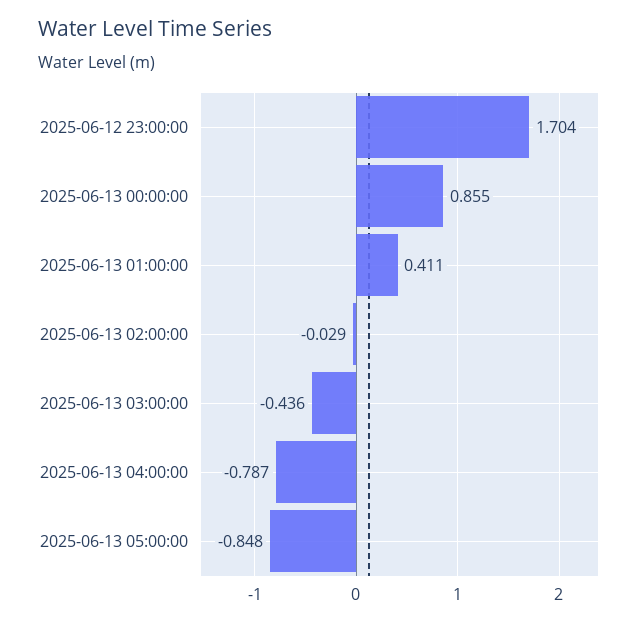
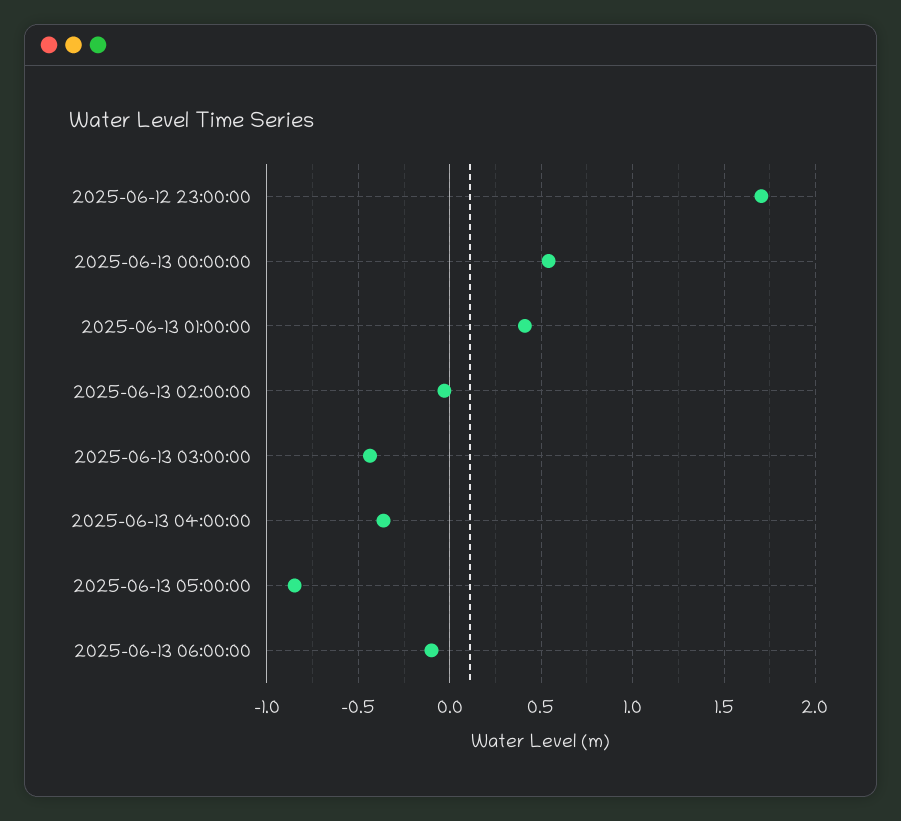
2025-06-13 00:00:00: 0.855 -> 0.55
2025-06-13 04:00:00: -0.787 -> -0.35
2025-06-13 06:00:00: none -> -0.1

